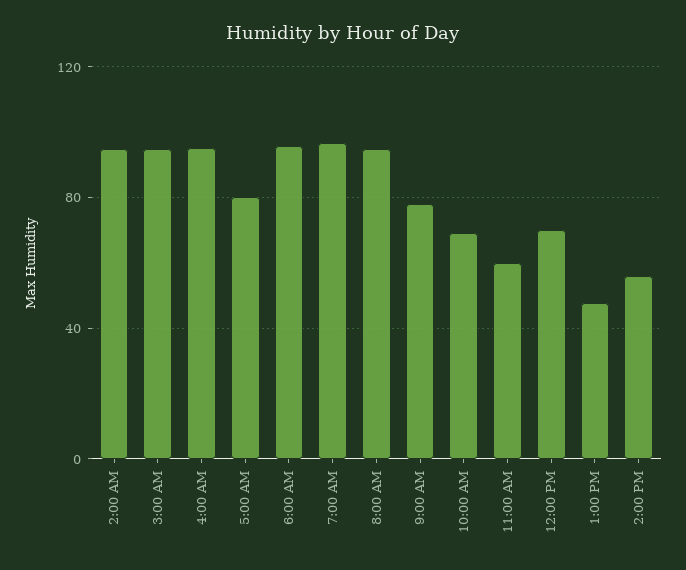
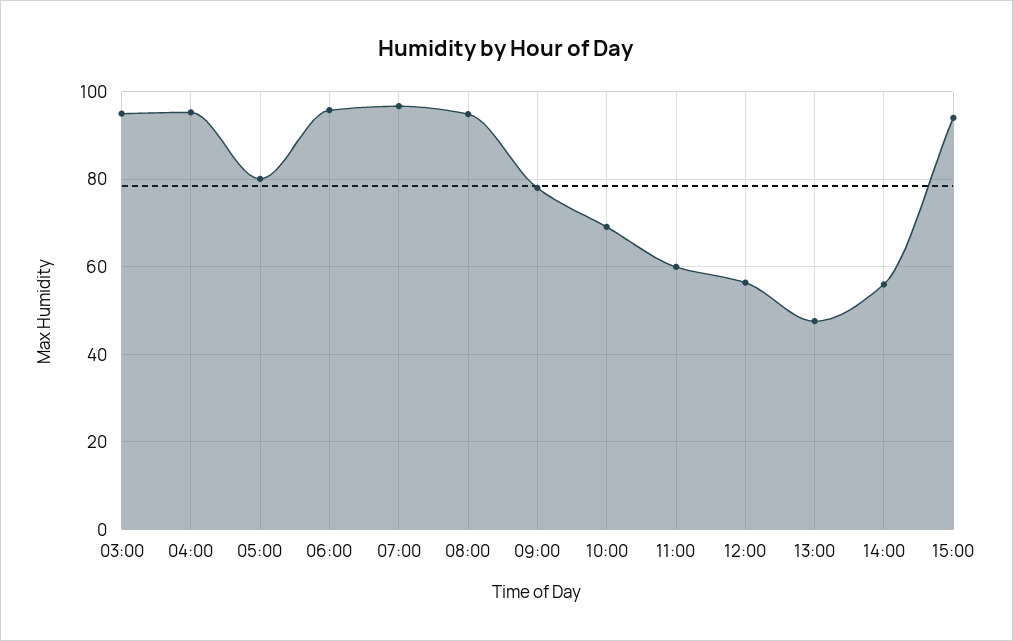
2:00 AM: 95 -> none
12:00 PM: 70 -> 56
15:00: none -> 94

